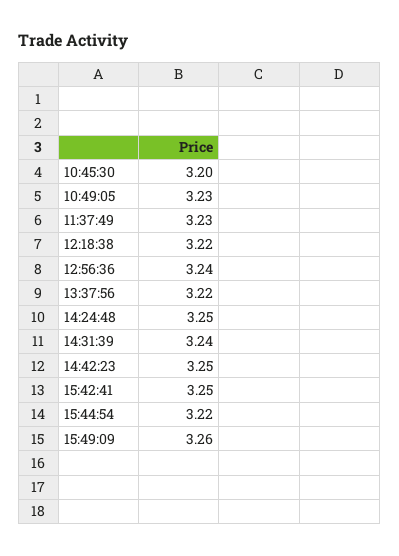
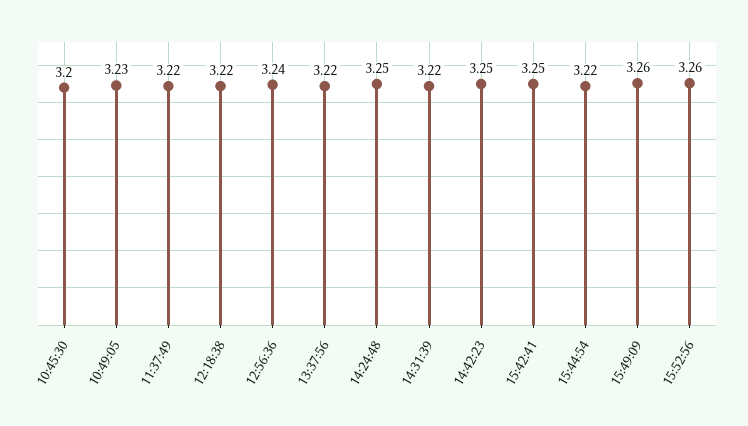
11:37:49: 3.23 -> 3.22
14:31:39: 3.24 -> 3.22
15:52:56: none -> 3.26

